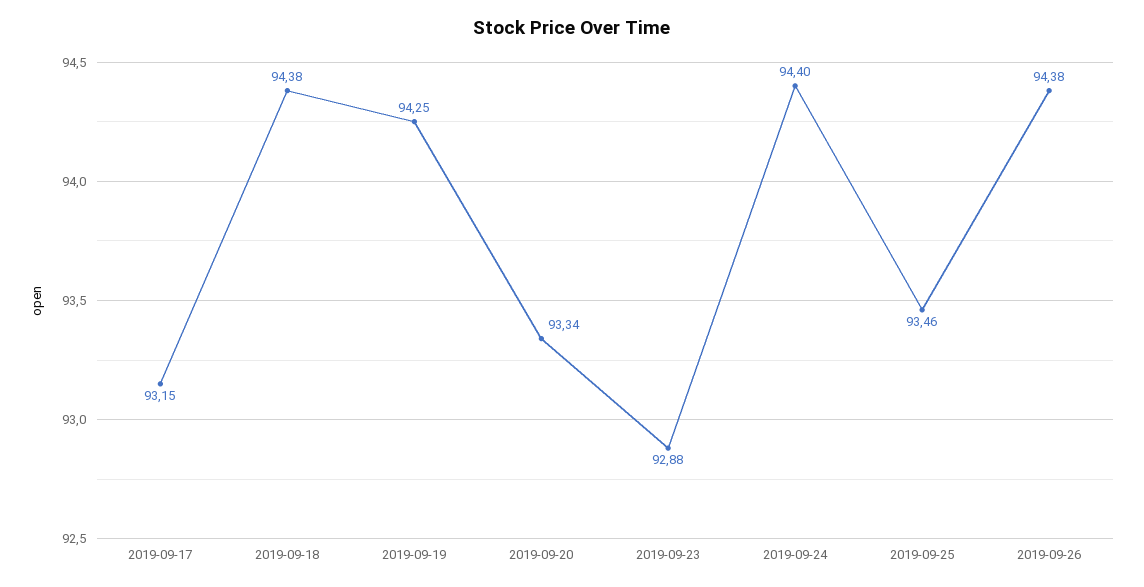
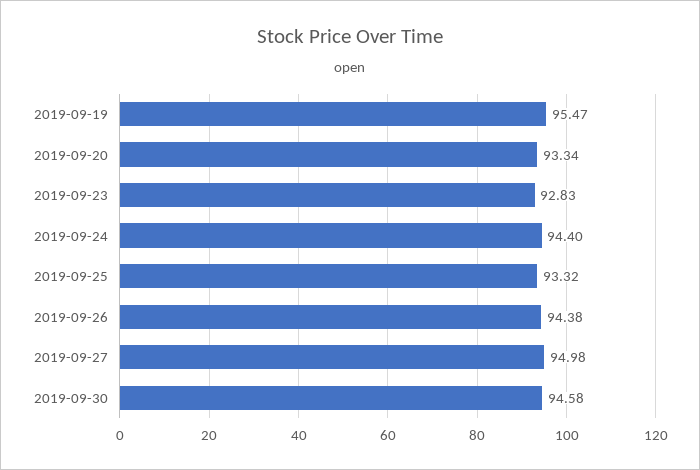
2019-09-17: 93.15 -> none
2019-09-18: 94.38 -> none
2019-09-19: 94.25 -> 95.47
2019-09-23: 92.88 -> 92.83
2019-09-25: 93.46 -> 93.32
2019-09-27: none -> 94.98
2019-09-30: none -> 94.58

